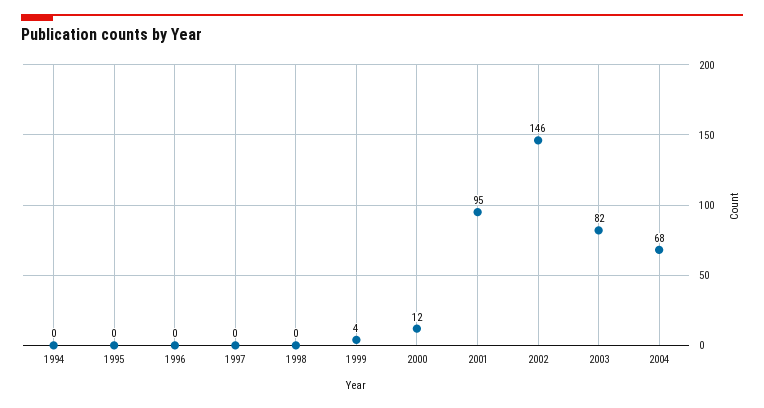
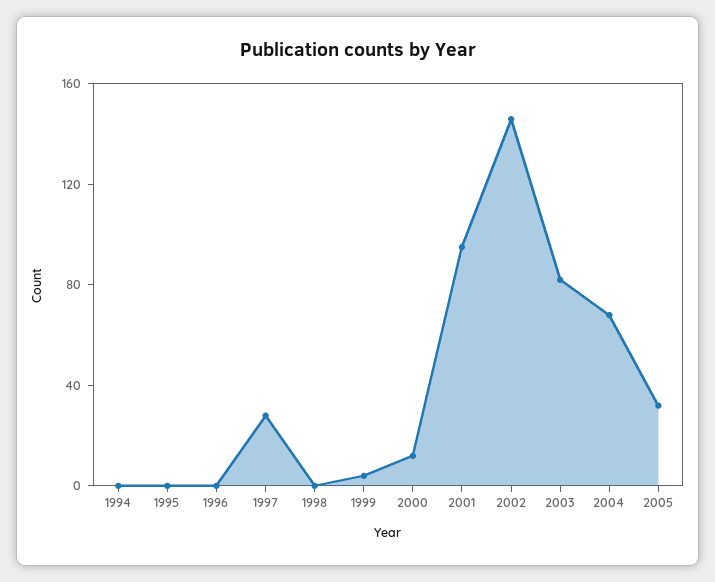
1997: 0 -> 30
2005: none -> 30

